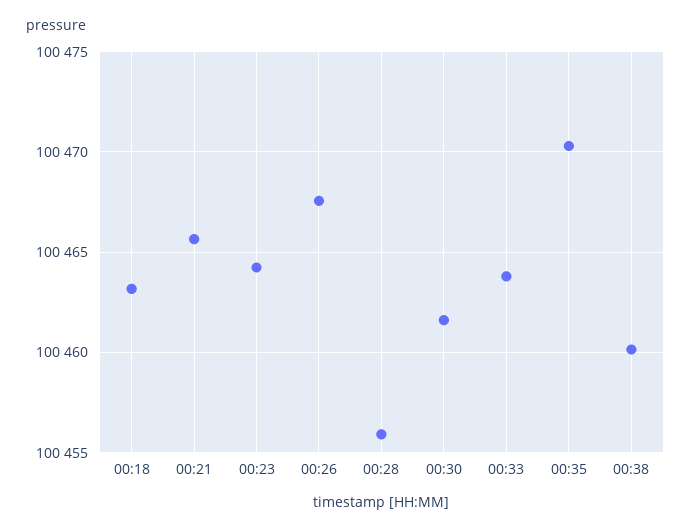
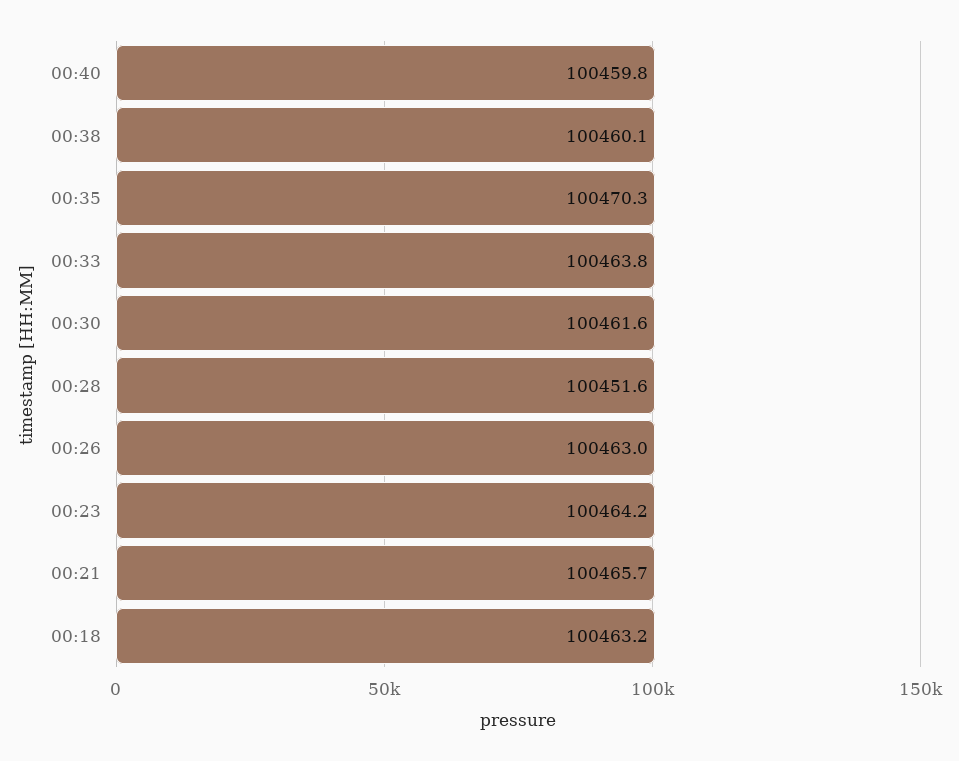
00:26: 100467.5 -> 100463
00:28: 100456 -> 100451.6
00:40: none -> 100459.8

